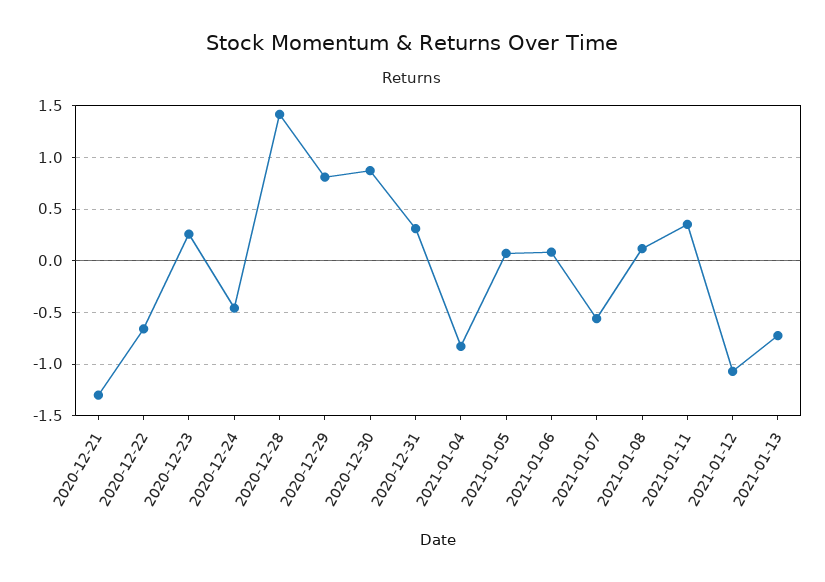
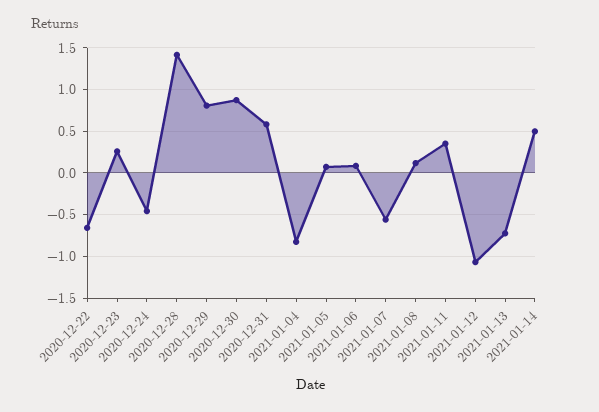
2020-12-21: -1.3 -> none
2020-12-31: 0.3 -> 0.6
2021-01-14: none -> 0.5

